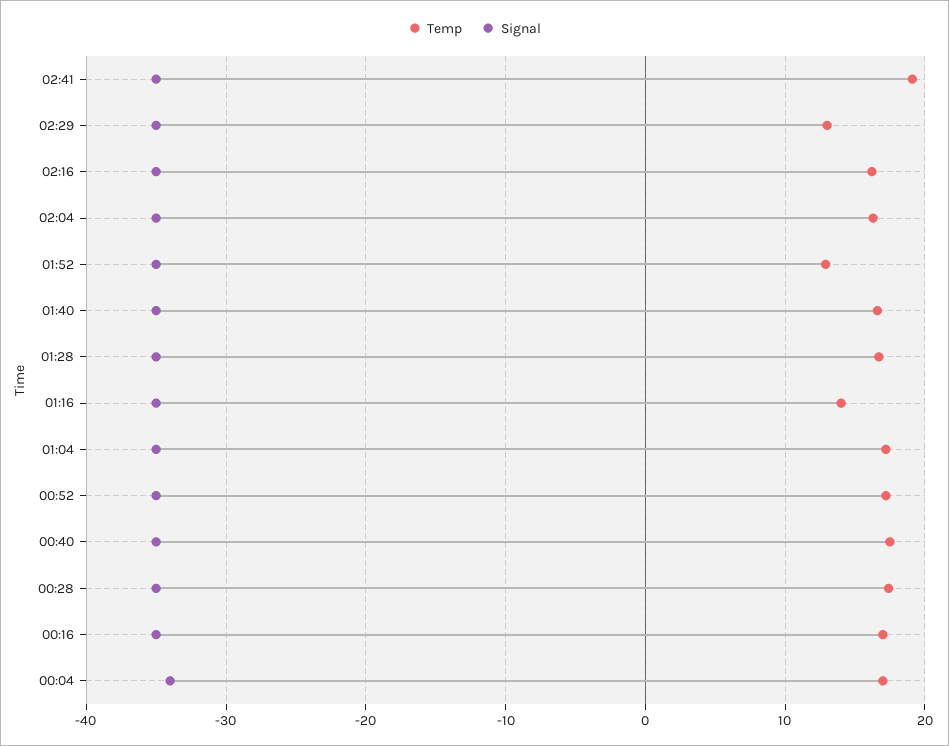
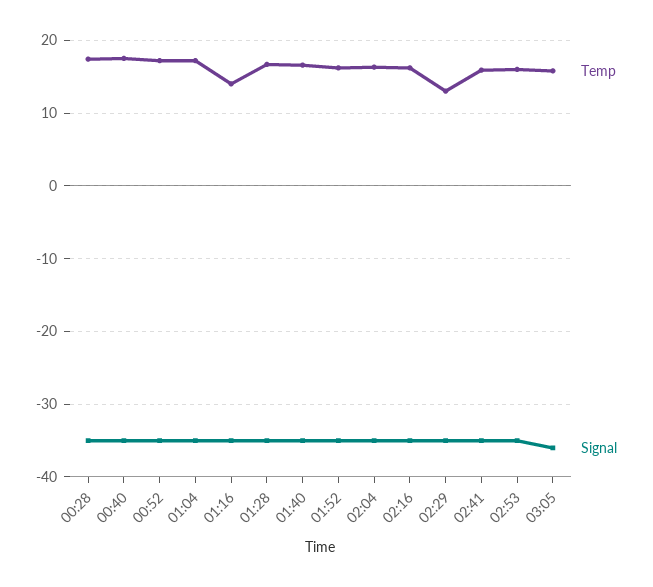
Temp, 02:41: 19 -> 16
Temp, 01:52: 13 -> 16
Temp, 00:16: 17 -> none
Signal, 00:16: -35 -> none
Temp, 00:04: 17 -> none
Signal, 00:04: -34 -> none
Temp, 02:53: none -> 16
Signal, 02:53: none -> -35
Temp, 03:05: none -> 16
Signal, 03:05: none -> -36

